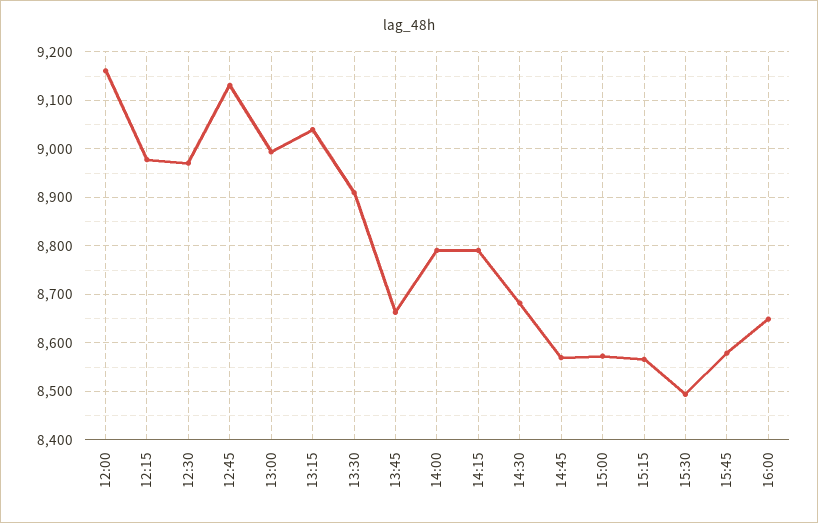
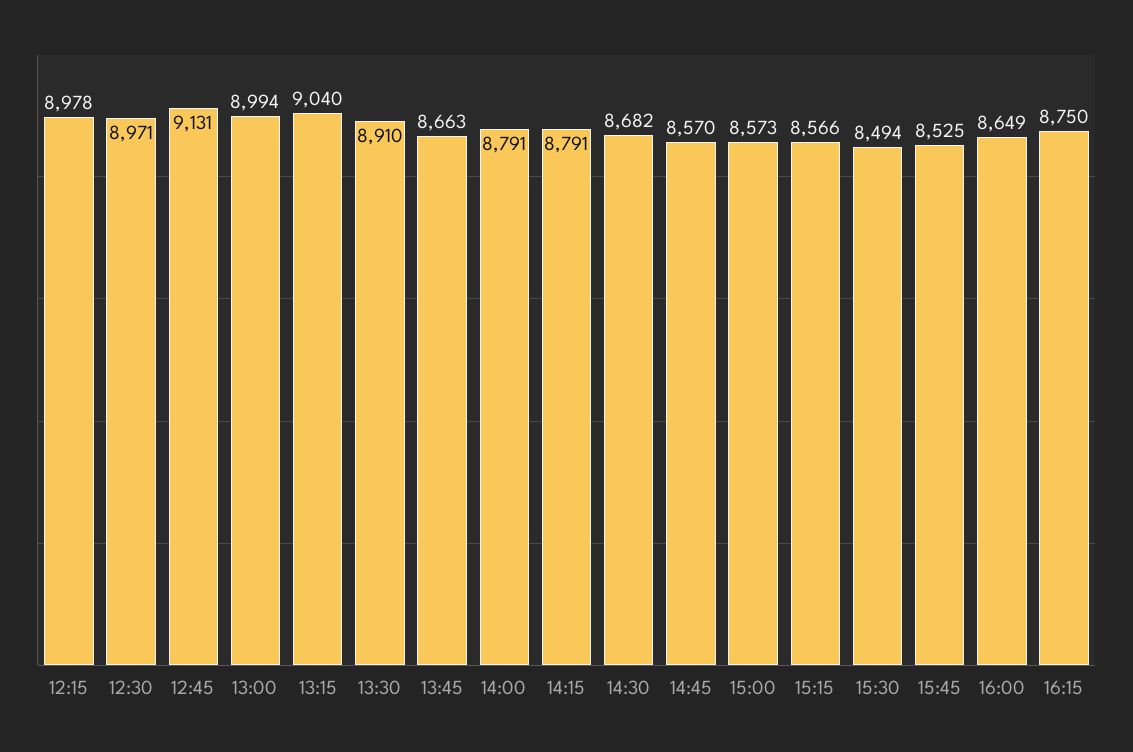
12:00: 9160 -> none
15:45: 8580 -> 8525
16:15: none -> 8750

